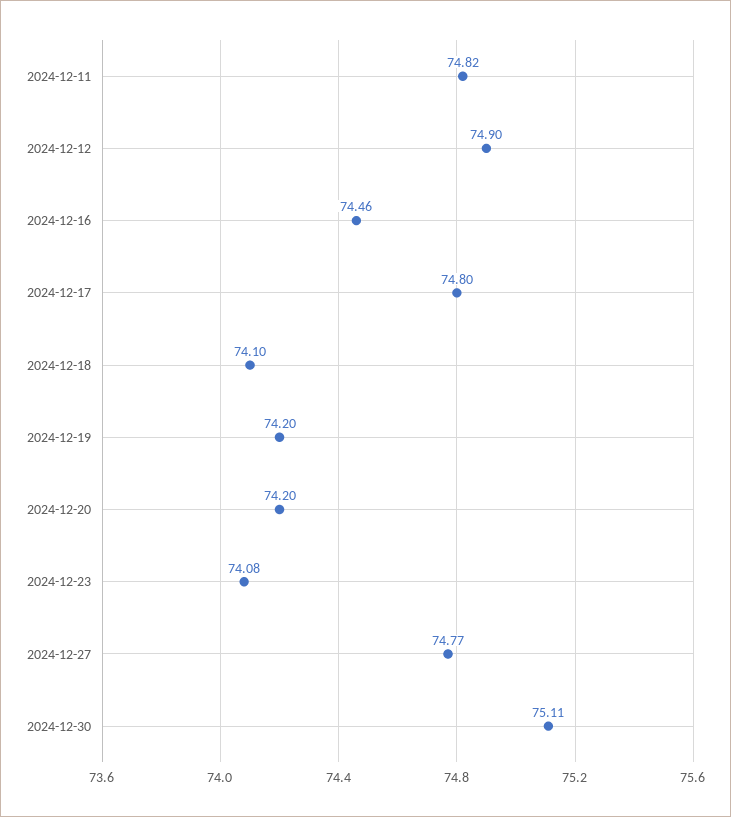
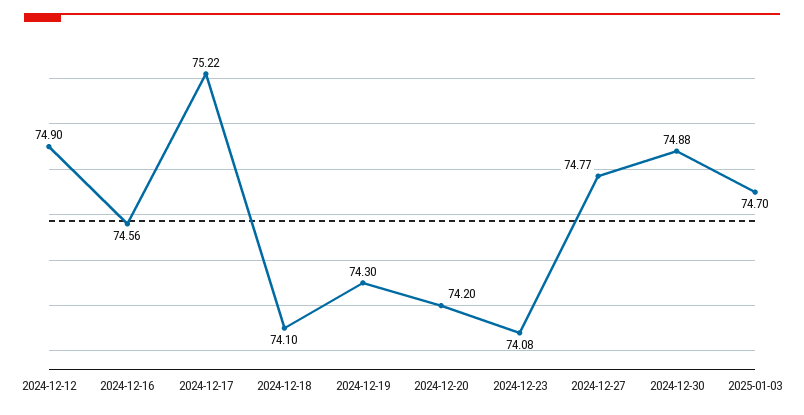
2024-12-11: 74.82 -> none
2024-12-16: 74.46 -> 74.56
2024-12-17: 74.8 -> 75.22
2024-12-19: 74.2 -> 74.3
2024-12-30: 75.11 -> 74.88
2025-01-03: none -> 74.7

